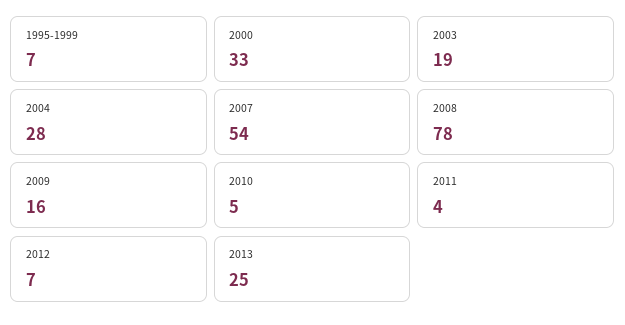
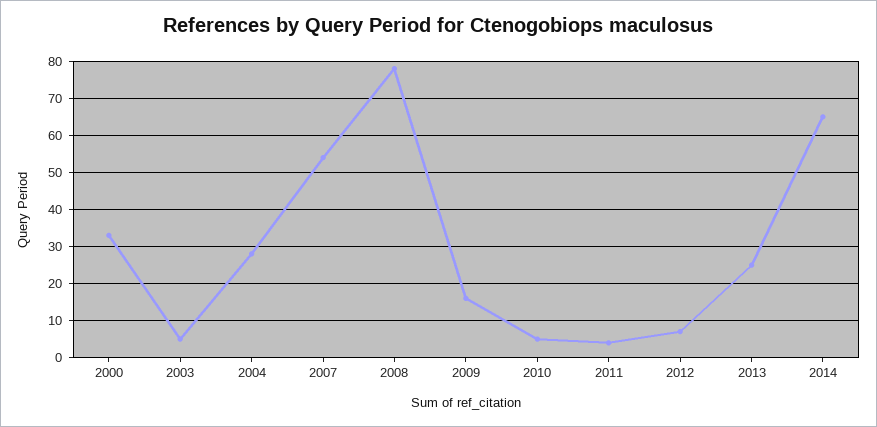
1995-1999: 7 -> none
2003: 19 -> 5
2014: none -> 65

